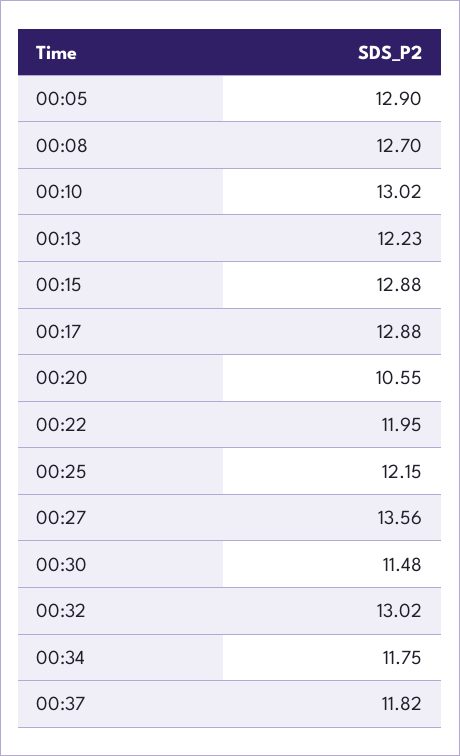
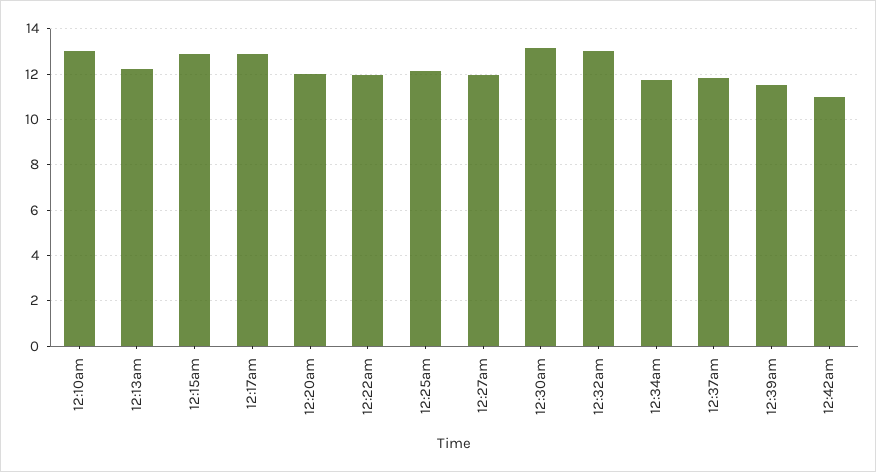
00:05: 12.9 -> none
00:08: 12.7 -> none
00:20: 10.55 -> 12
00:27: 13.56 -> 12
00:30: 11.48 -> 13
12:39am: none -> 11.5
12:42am: none -> 11

